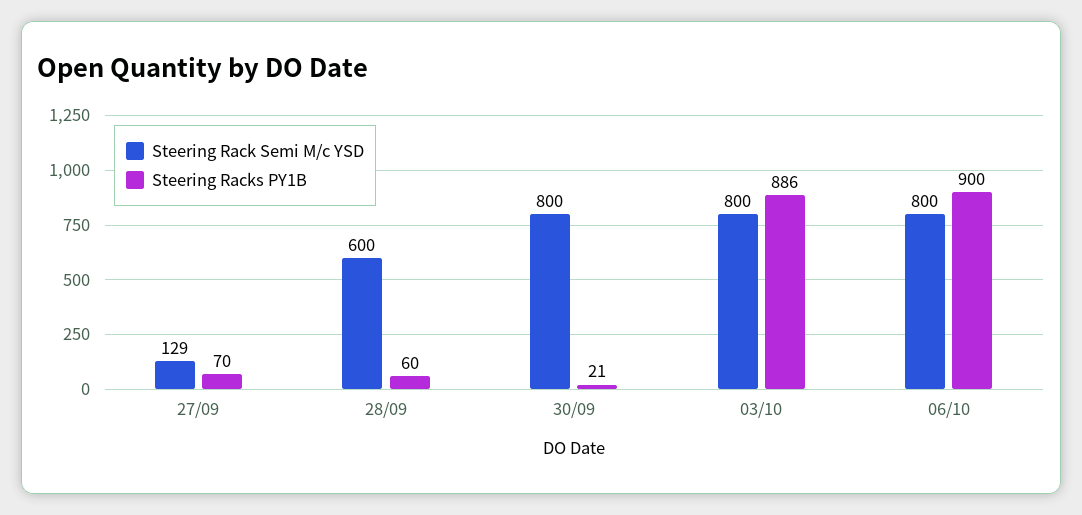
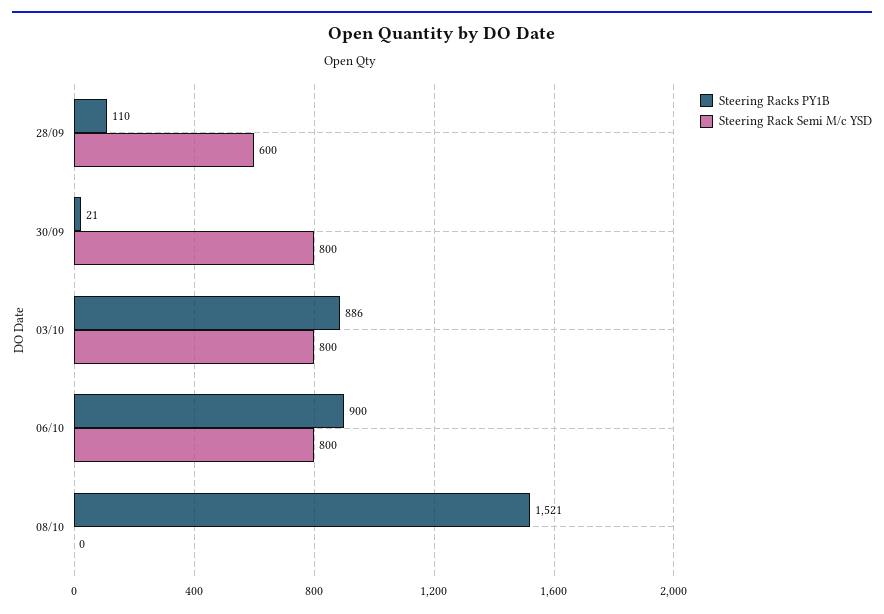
Steering Rack Semi M/c YSD, 27/09: 129 -> none
Steering Racks PY1B, 27/09: 70 -> none
Steering Racks PY1B, 28/09: 60 -> 110
Steering Racks PY1B, 08/10: none -> 1521
Steering Rack Semi M/c YSD, 08/10: none -> 0

